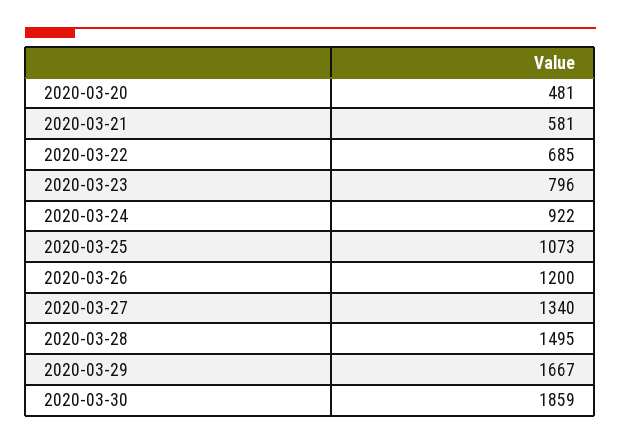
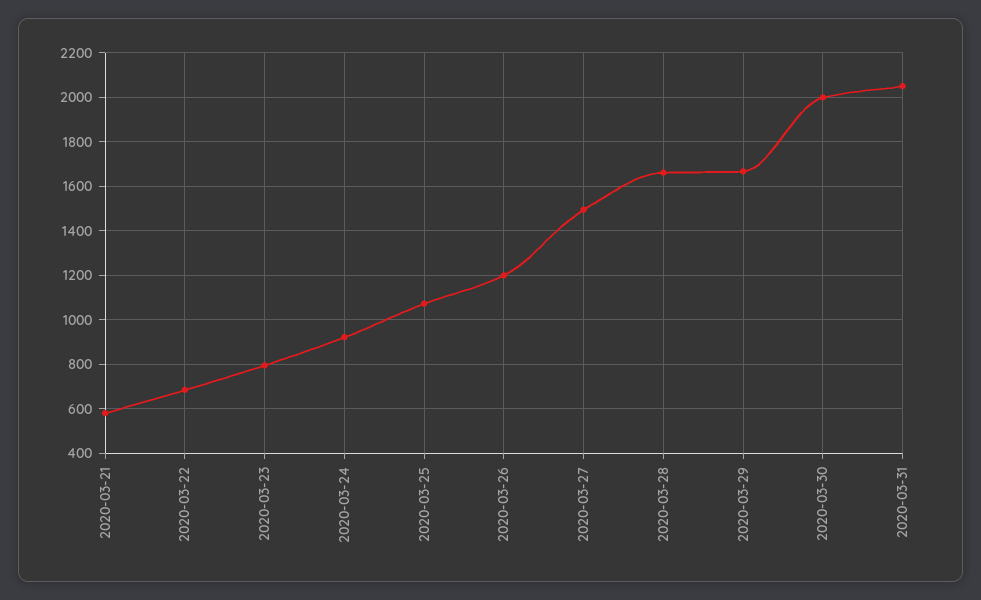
2020-03-20: 481 -> none
2020-03-27: 1340 -> 1500
2020-03-28: 1495 -> 1650
2020-03-30: 1859 -> 2000
2020-03-31: none -> 2050

